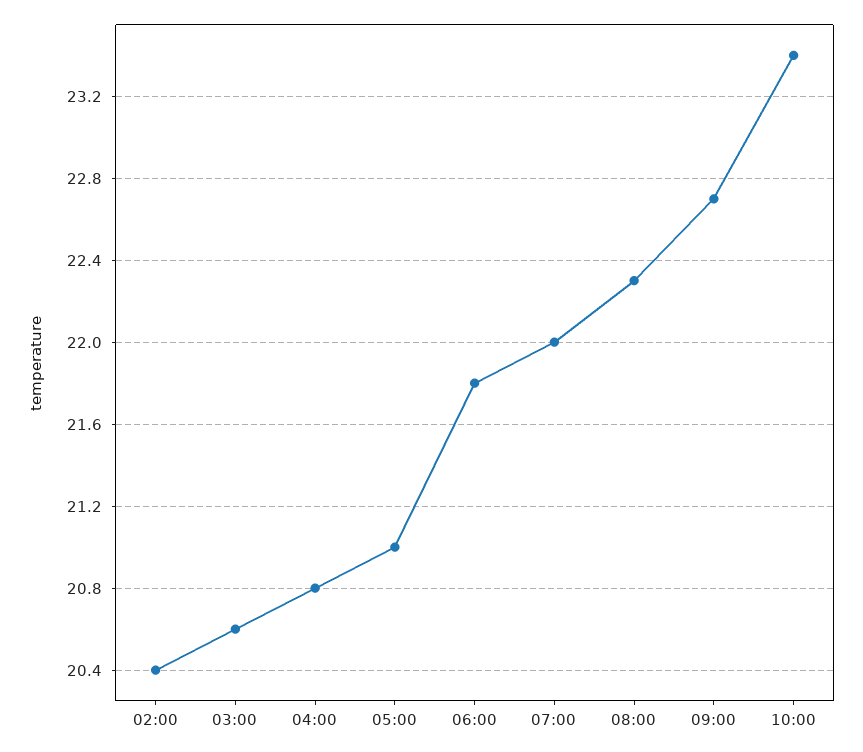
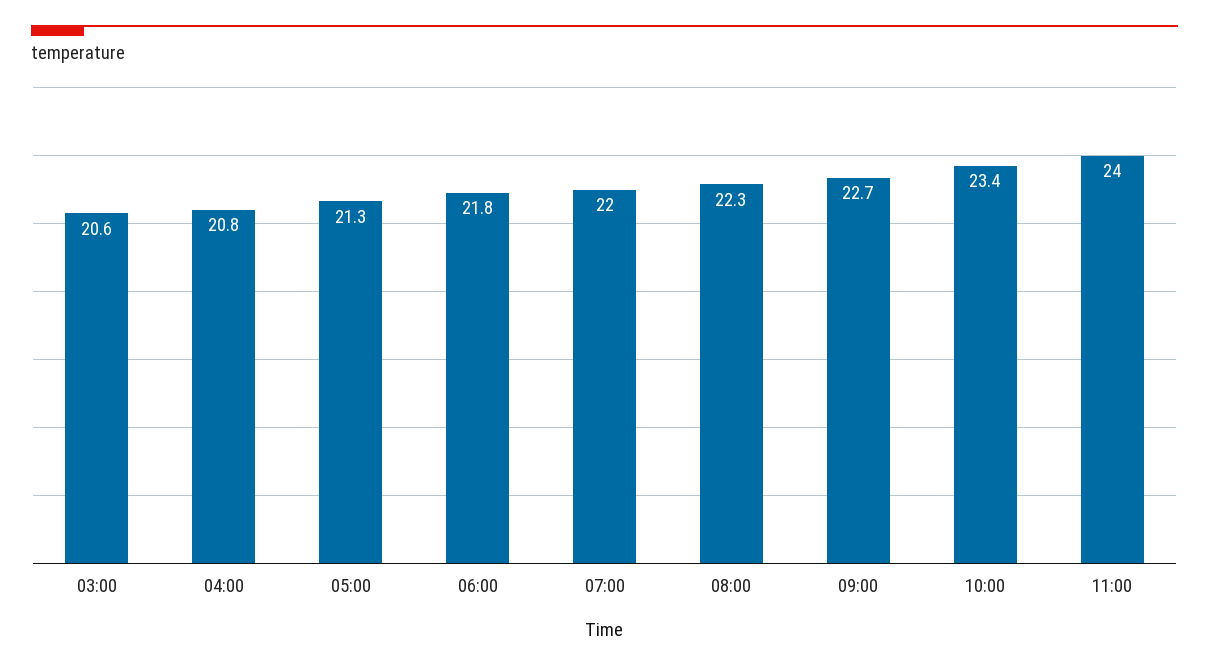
02:00: 20.4 -> none
05:00: 21 -> 21.3
11:00: none -> 24

